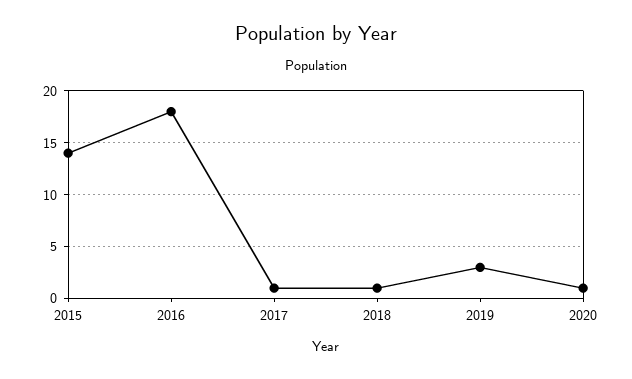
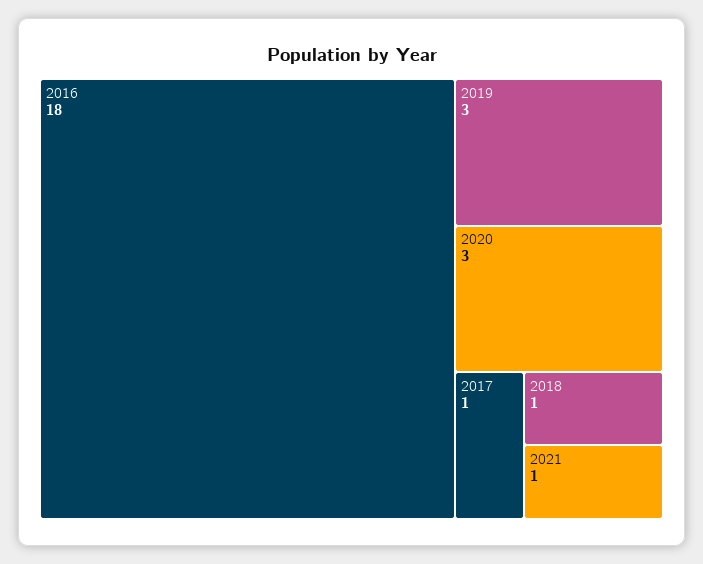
2015: 14 -> none
2020: 1 -> 3
2021: none -> 1

